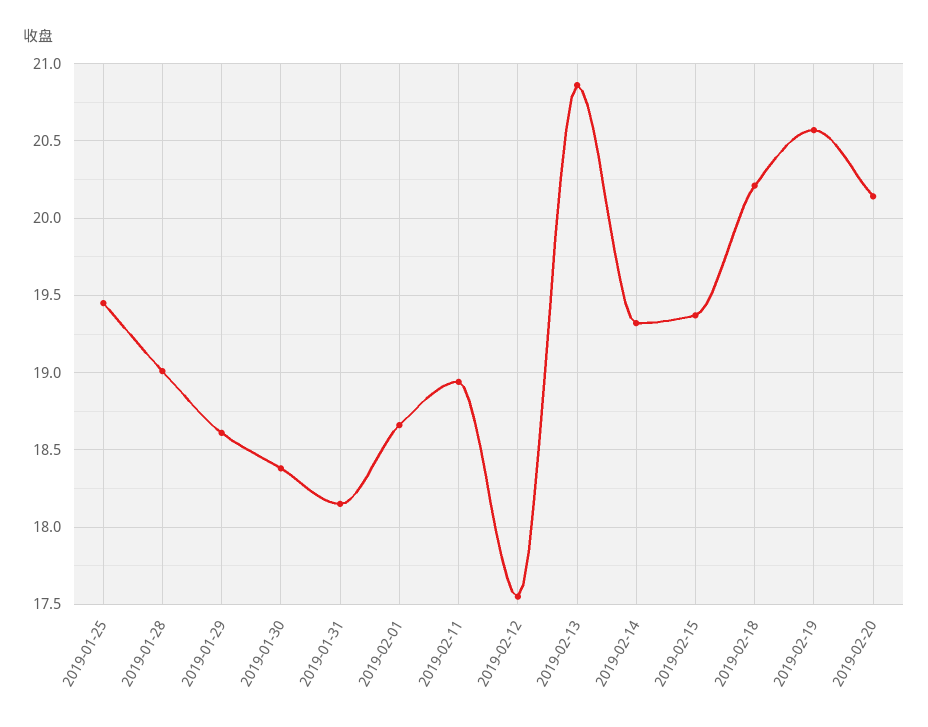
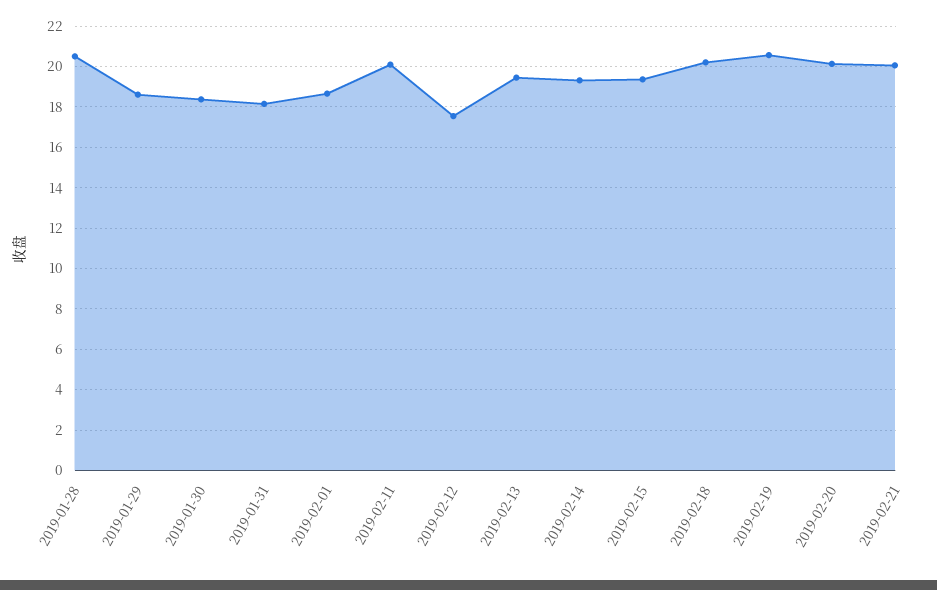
2019-01-25: 19.45 -> none
2019-01-28: 19 -> 20.5
2019-02-11: 18.95 -> 20
2019-02-13: 20.85 -> 19.5
2019-02-21: none -> 20

